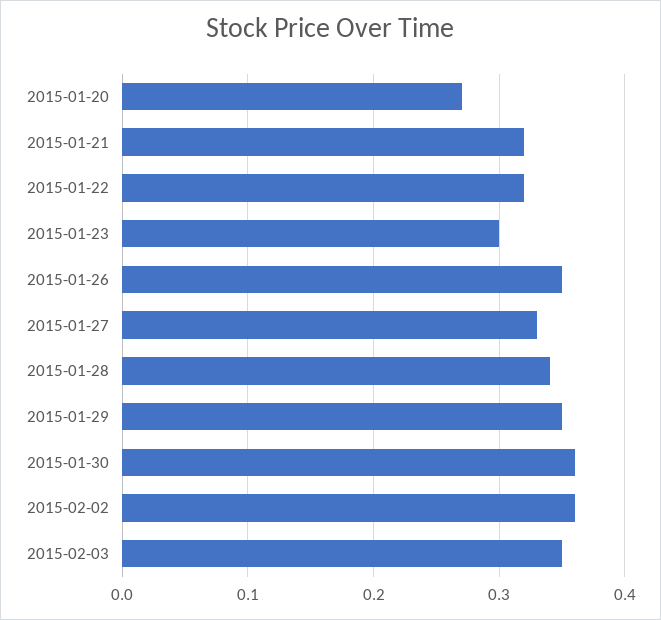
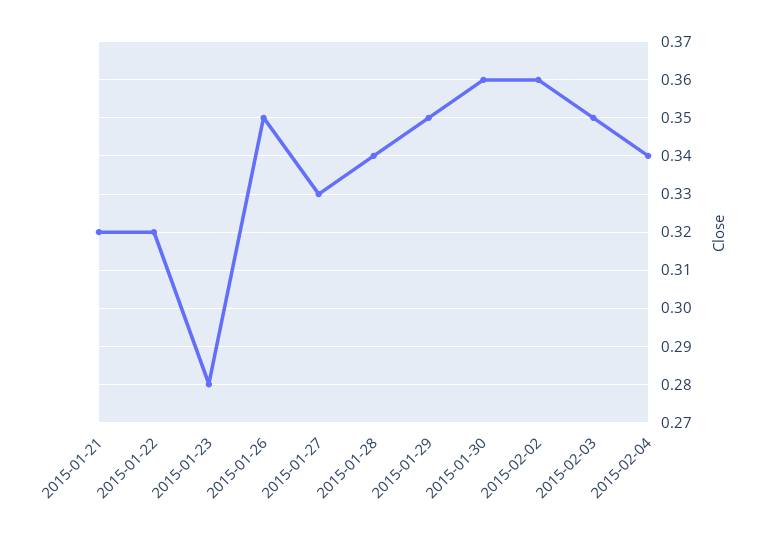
2015-01-20: 0.27 -> none
2015-01-23: 0.3 -> 0.28
2015-02-04: none -> 0.34

